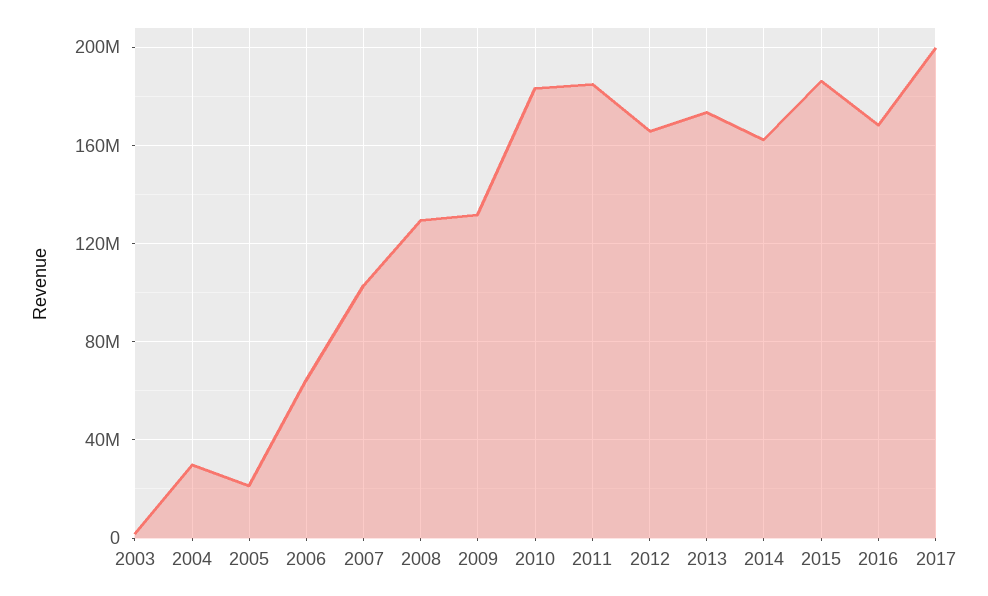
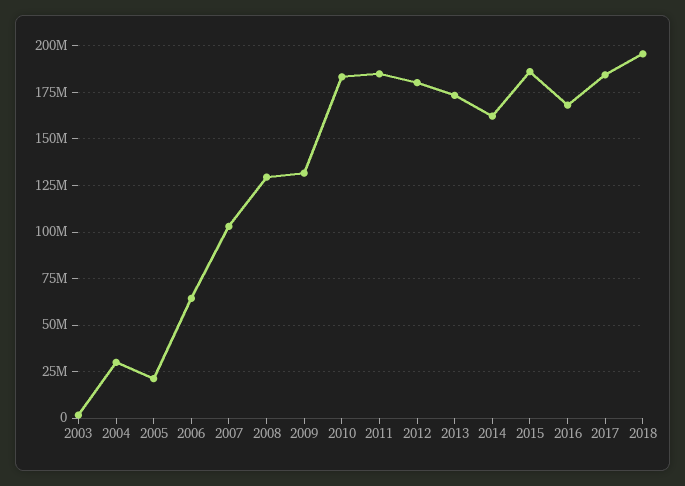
2012: 165000000 -> 180000000
2017: 200000000 -> 185000000
2018: none -> 195000000

